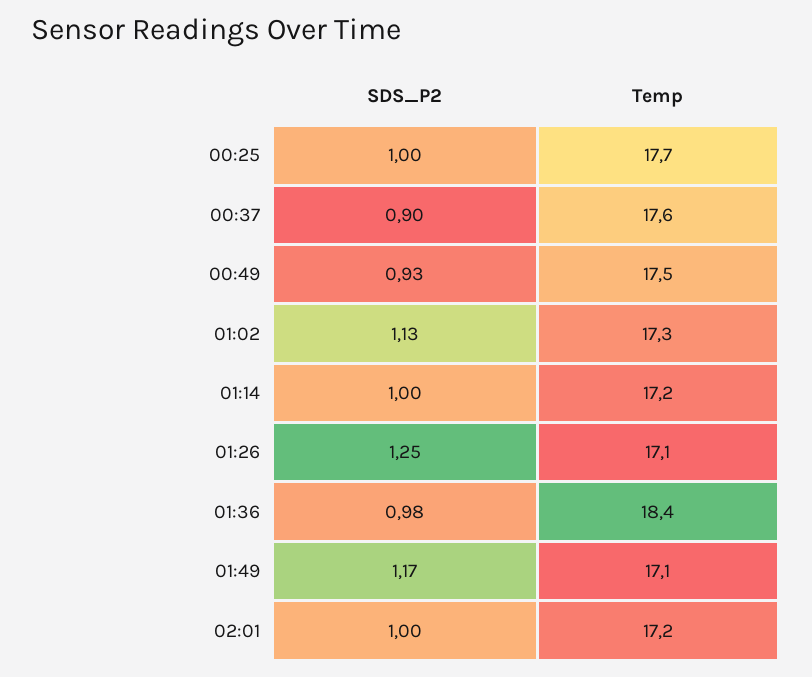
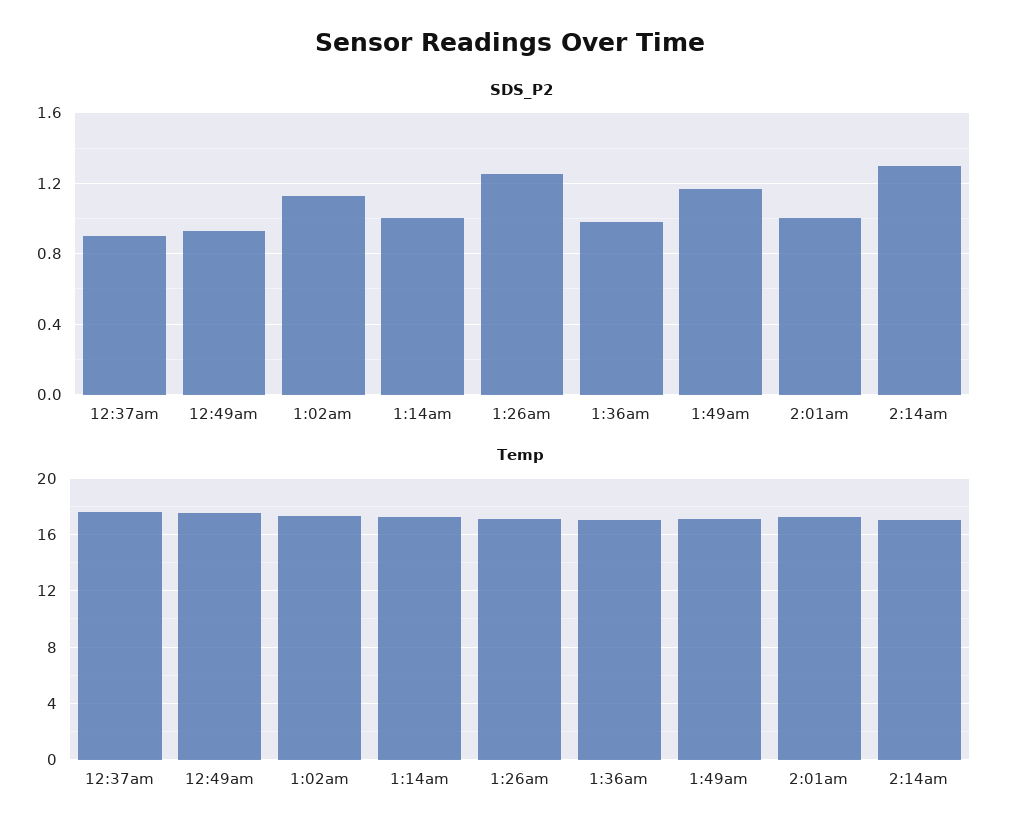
SDS_P2, 00:25: 1 -> none
Temp, 00:25: 17.7 -> none
Temp, 01:36: 18.4 -> 17
SDS_P2, 2:14am: none -> 1.3
Temp, 2:14am: none -> 17

